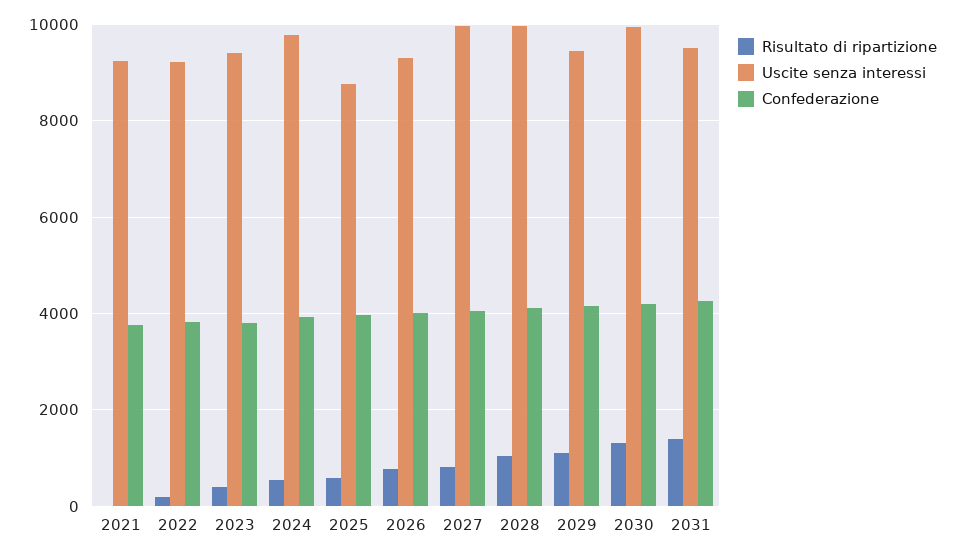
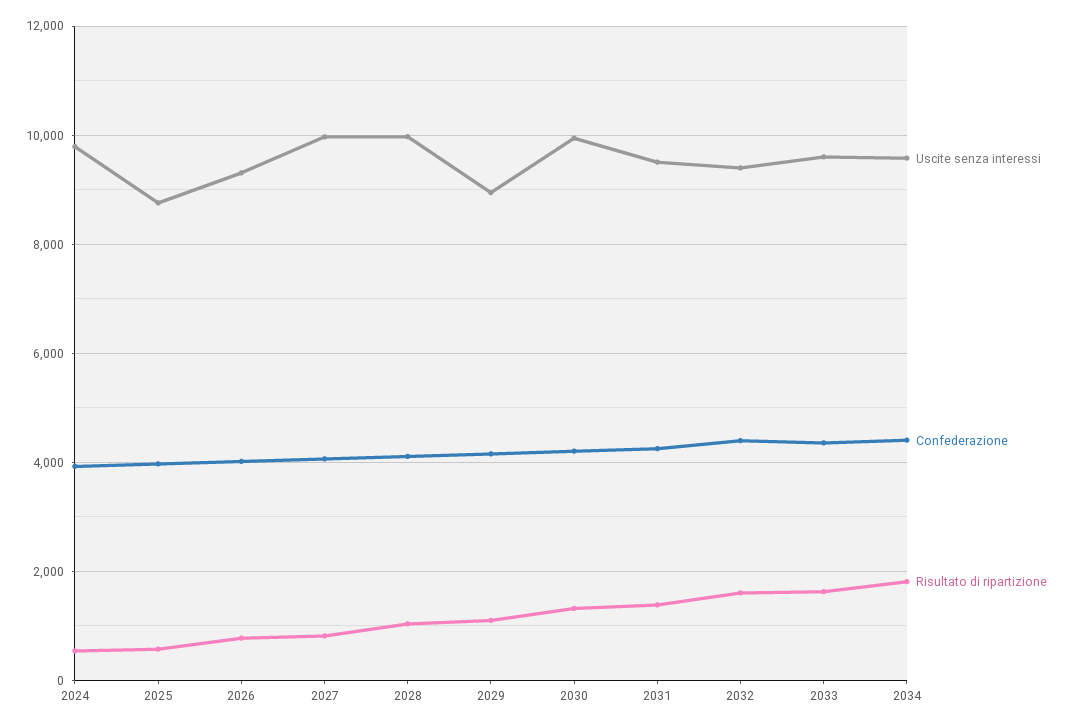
Risultato di ripartizione, 2021: 0 -> none
Uscite senza interessi, 2021: 9200 -> none
Confederazione, 2021: 3800 -> none
Risultato di ripartizione, 2022: 200 -> none
Uscite senza interessi, 2022: 9200 -> none
Confederazione, 2022: 3800 -> none
Risultato di ripartizione, 2023: 400 -> none
Uscite senza interessi, 2023: 9400 -> none
Confederazione, 2023: 3800 -> none
Uscite senza interessi, 2029: 9400 -> 9000
Uscite senza interessi, 2032: none -> 9400
Confederazione, 2032: none -> 4400
Risultato di ripartizione, 2032: none -> 1600
Uscite senza interessi, 2033: none -> 9600
Confederazione, 2033: none -> 4400
Risultato di ripartizione, 2033: none -> 1600
Uscite senza interessi, 2034: none -> 9600
Confederazione, 2034: none -> 4400
Risultato di ripartizione, 2034: none -> 1800

